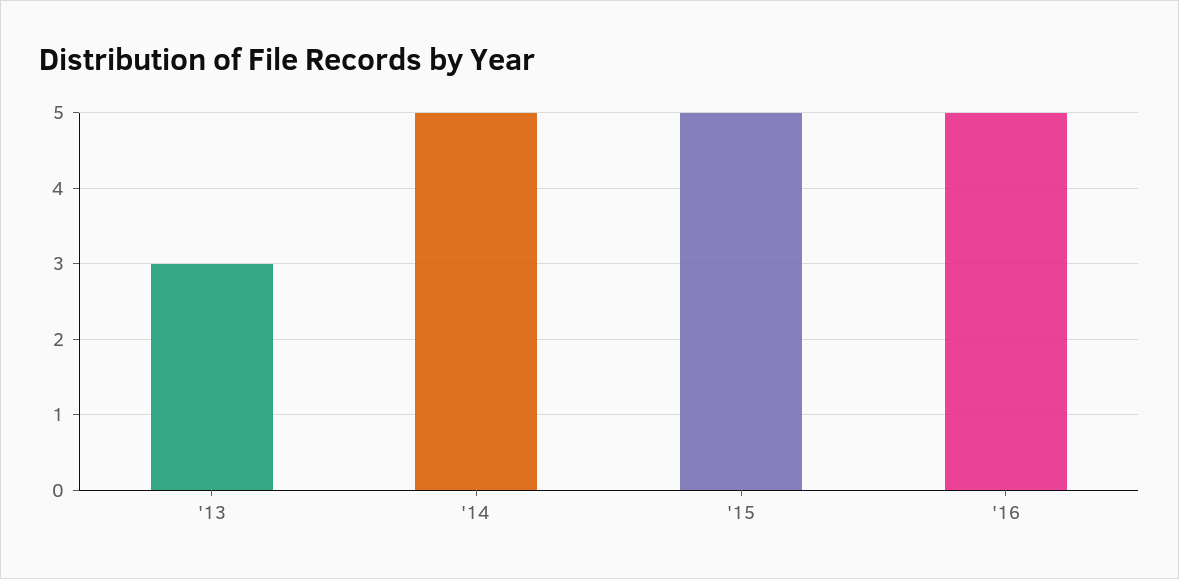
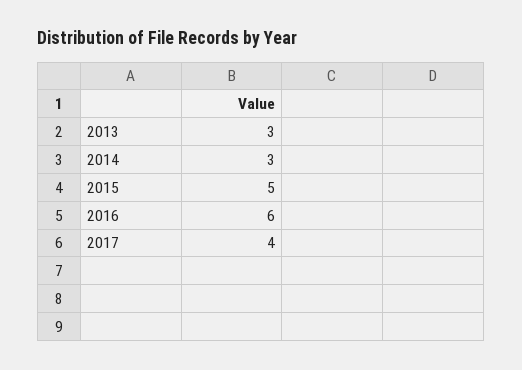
'14: 5 -> 3
'16: 5 -> 6
2017: none -> 4

